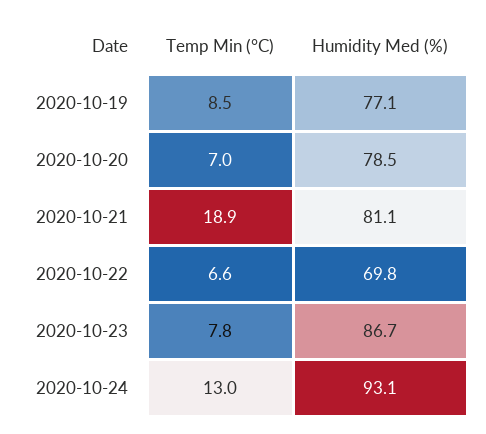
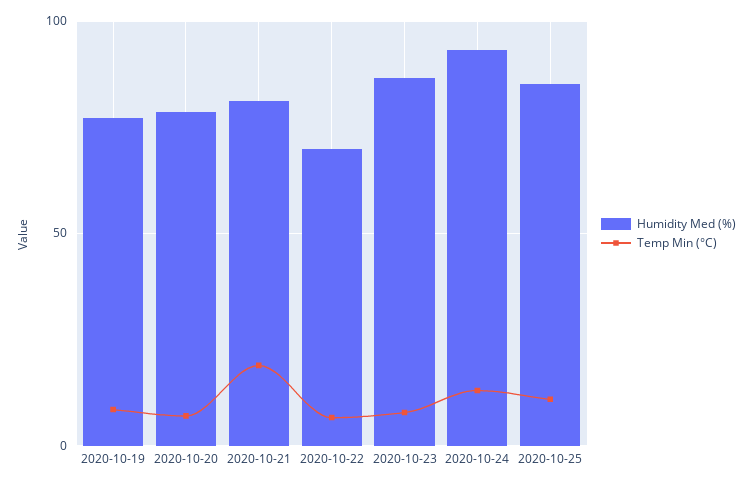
Humidity Med (%), 2020-10-25: none -> 85
Temp Min (°C), 2020-10-25: none -> 10

